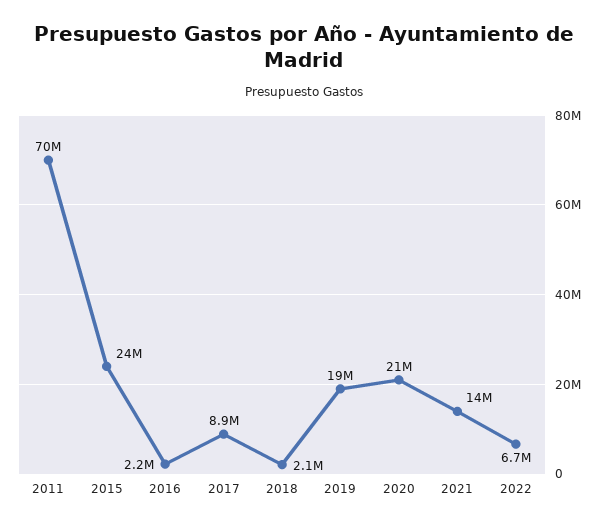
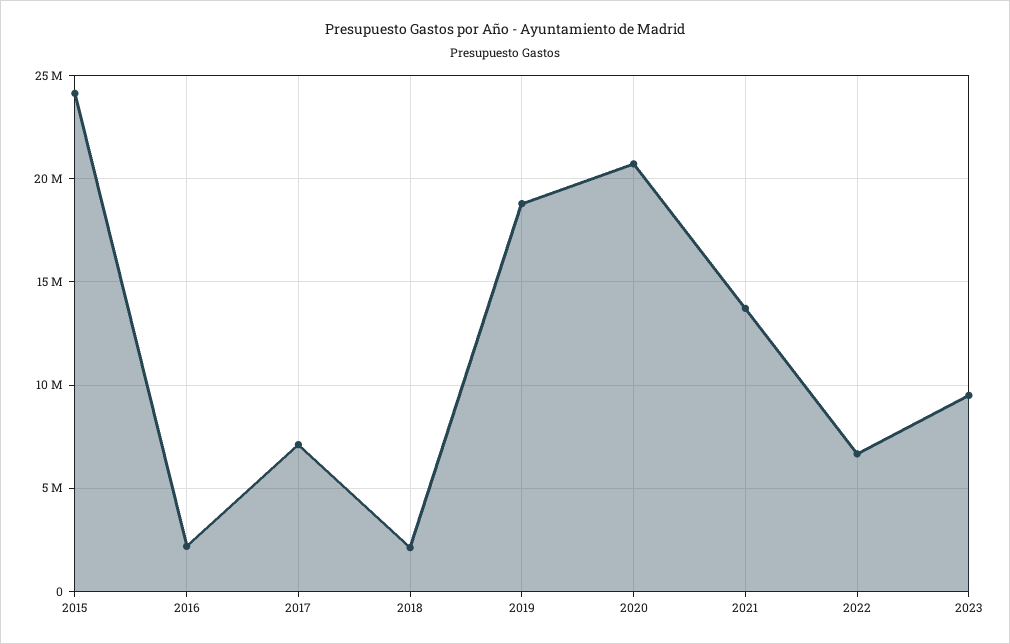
2011: 70000000 -> none
2017: 8900000 -> 7000000
2023: none -> 9500000

